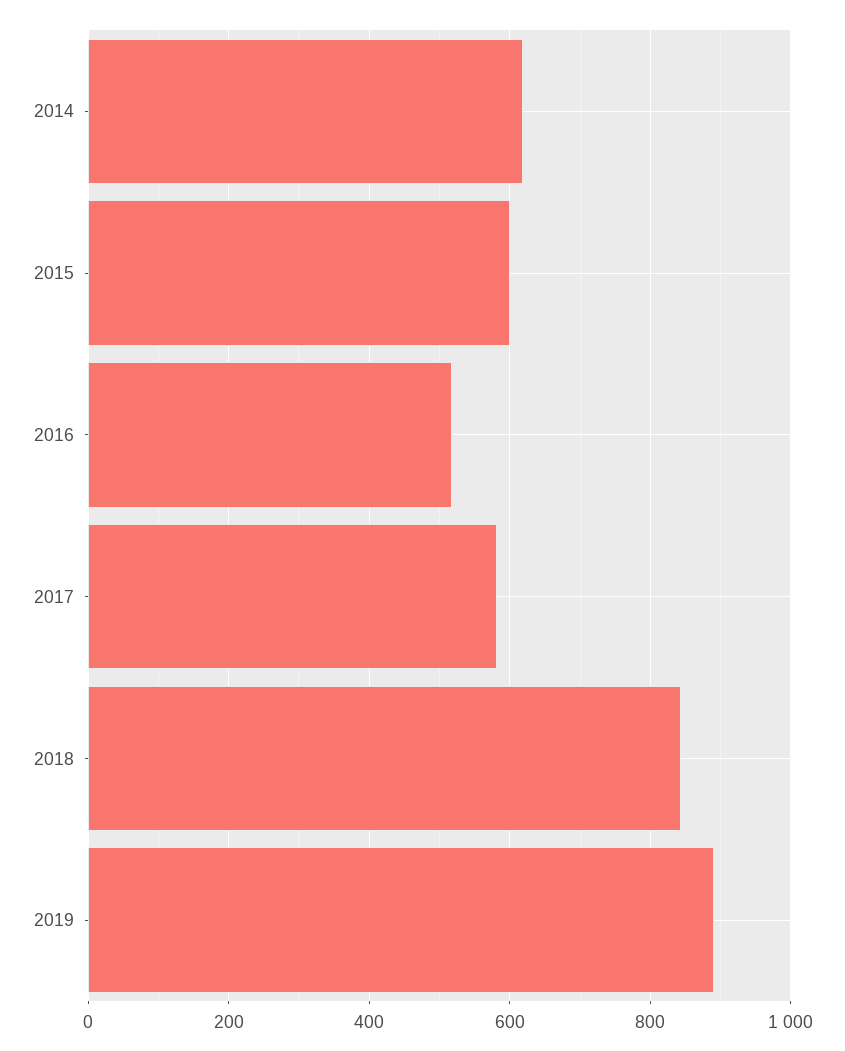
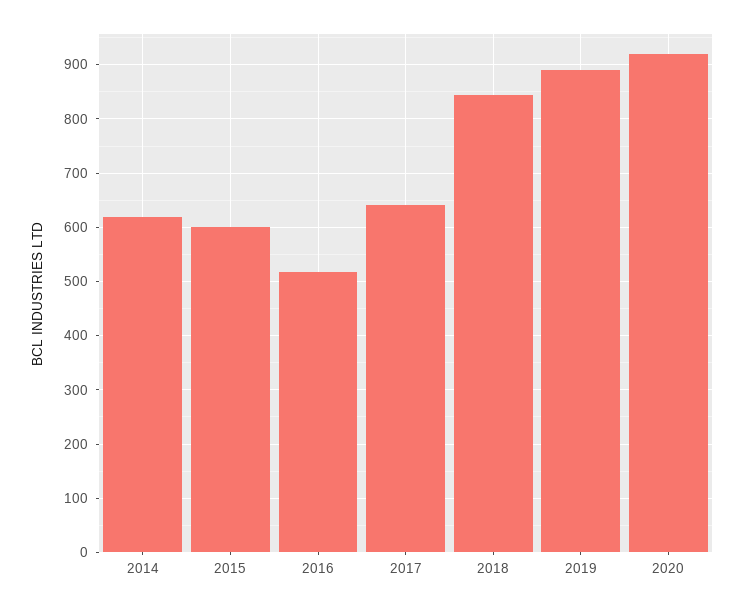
2017: 580 -> 640
2020: none -> 920

